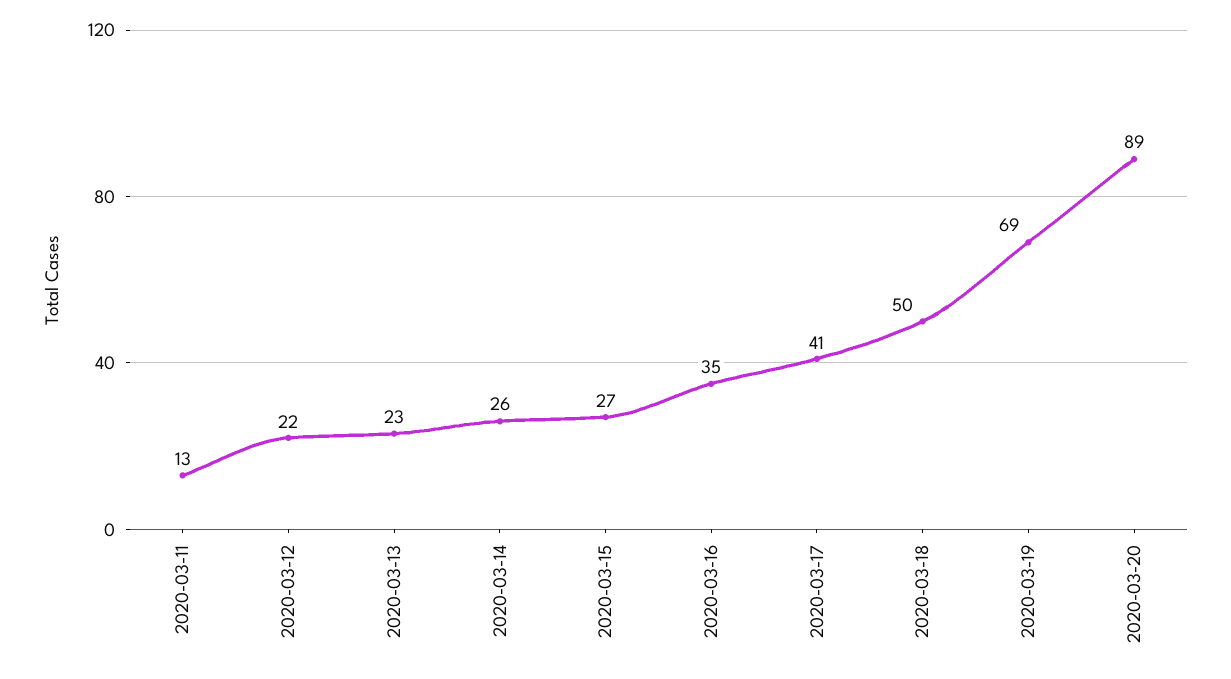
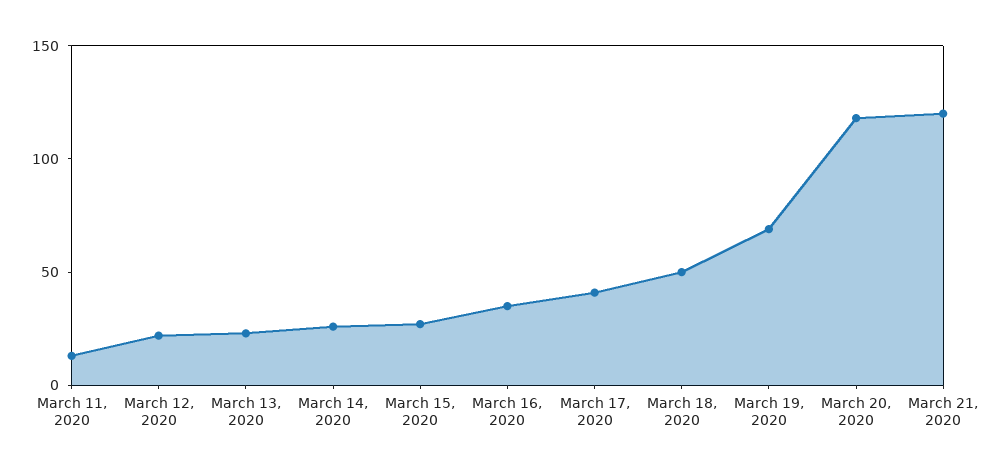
2020-03-20: 89 -> 120
March 21, 2020: none -> 120

